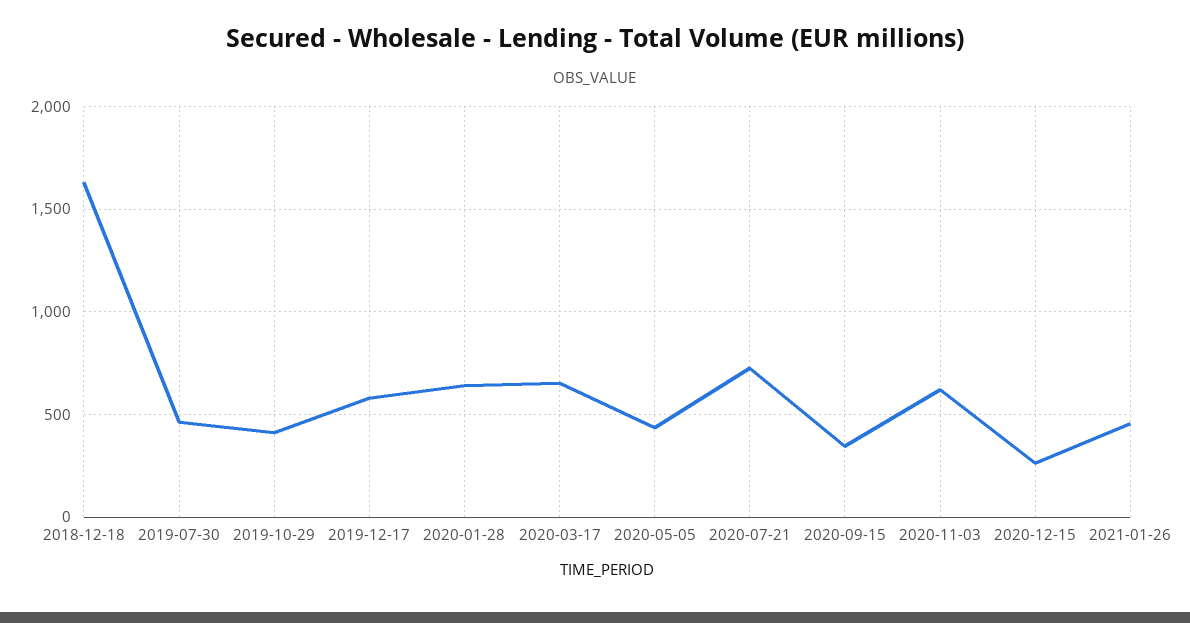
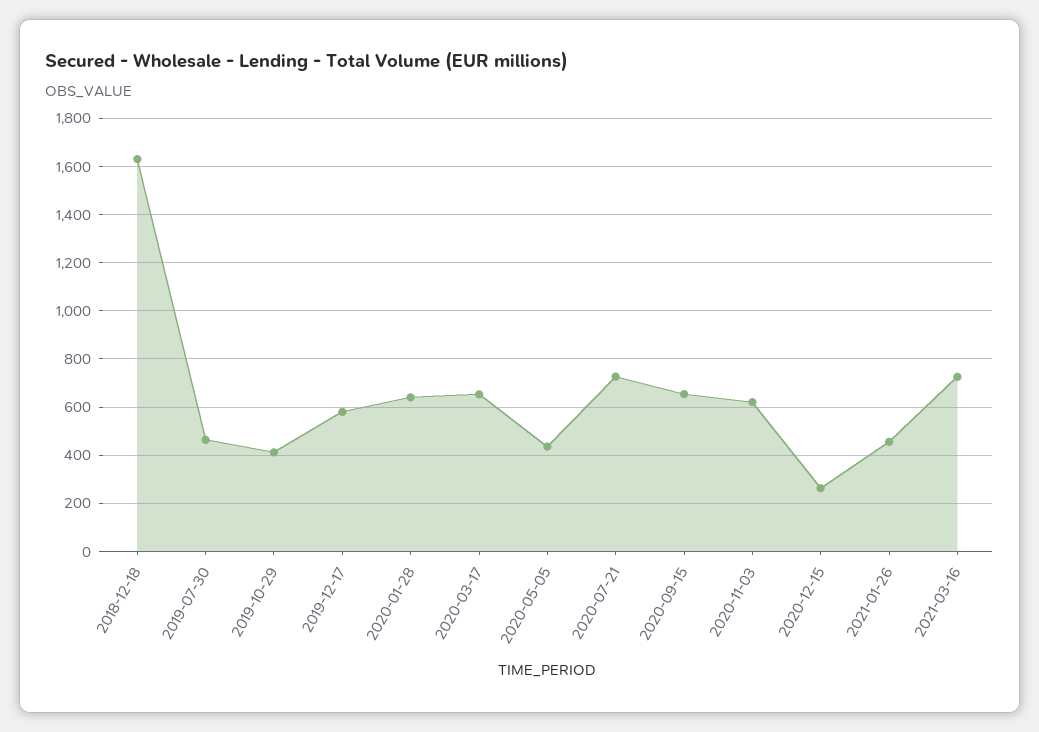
2020-09-15: 350 -> 650
2021-03-16: none -> 725

